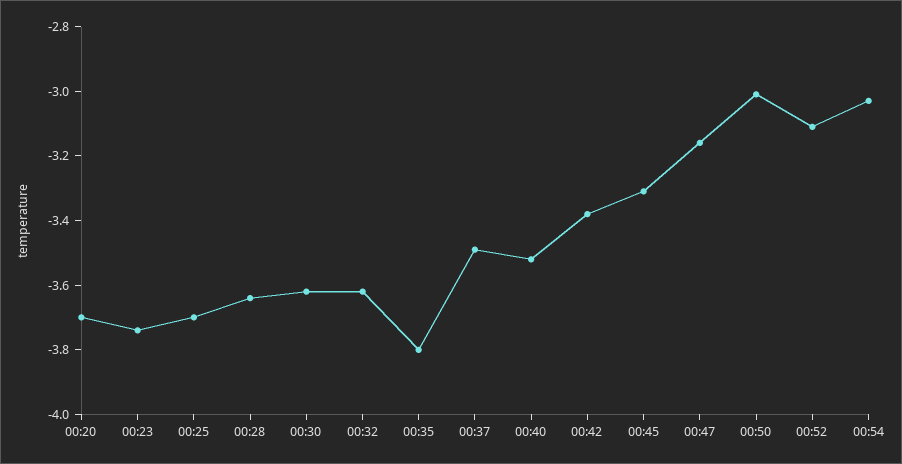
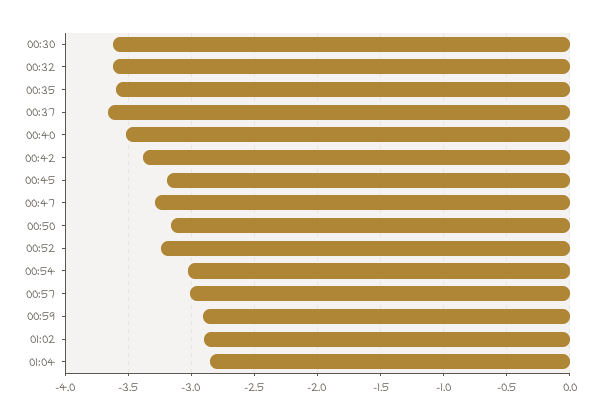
00:20: -3.7 -> none
00:23: -3.75 -> none
00:25: -3.7 -> none
00:28: -3.65 -> none
00:35: -3.8 -> -3.6
00:37: -3.5 -> -3.65
00:45: -3.3 -> -3.2
00:47: -3.15 -> -3.3
00:50: -3 -> -3.15
00:52: -3.1 -> -3.25
00:57: none -> -3
00:59: none -> -2.9
01:02: none -> -2.9
01:04: none -> -2.85

